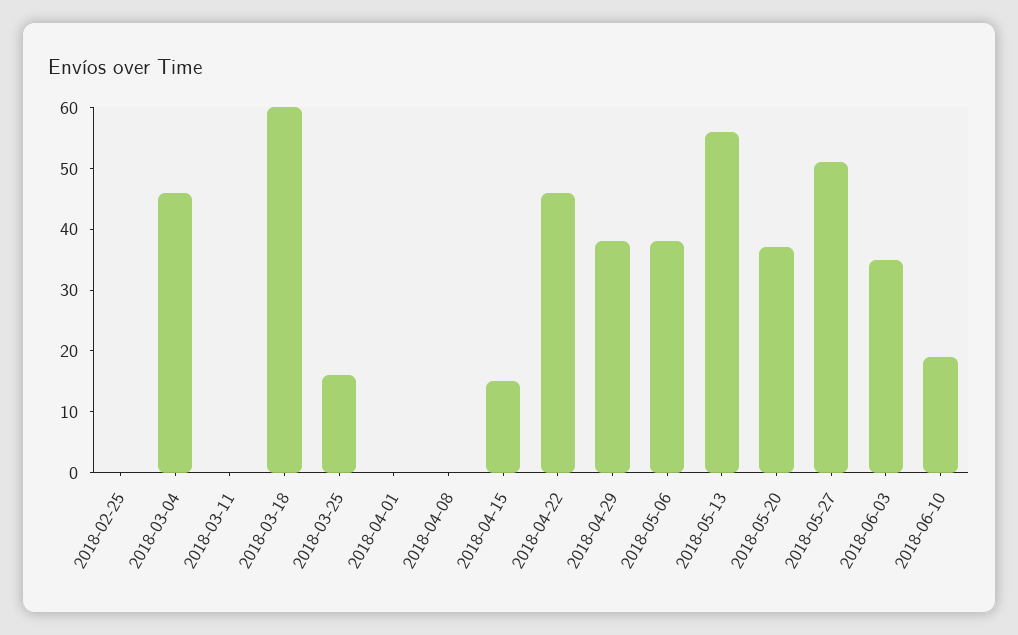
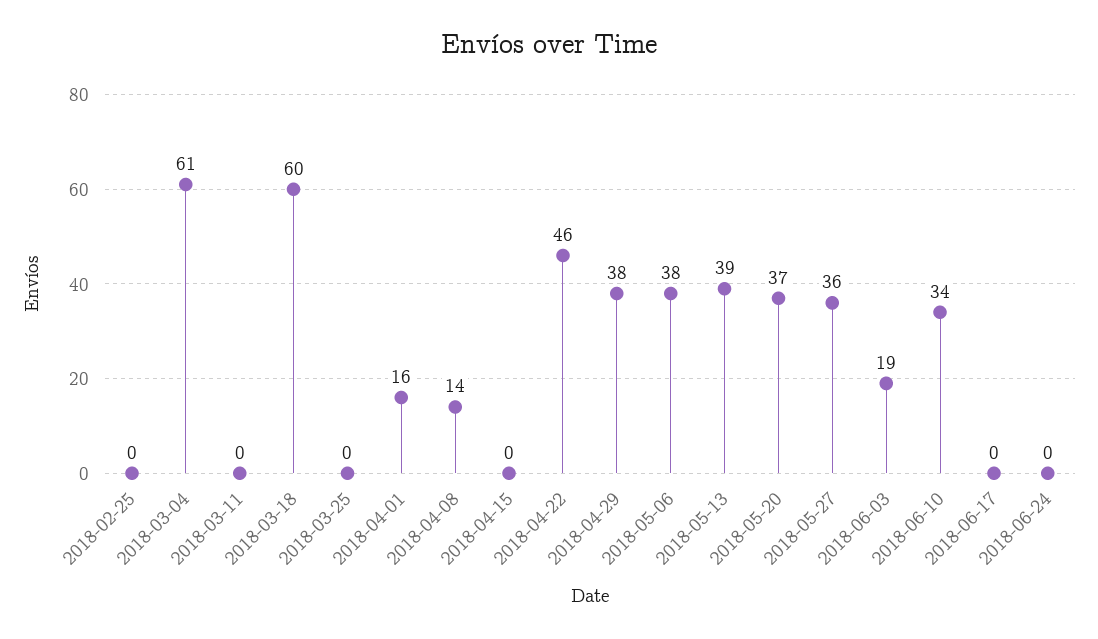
2018-03-04: 45 -> 61
2018-03-25: 15 -> 0
2018-04-01: 0 -> 16
2018-04-08: 0 -> 14
2018-04-15: 15 -> 0
2018-05-13: 55 -> 39
2018-05-27: 50 -> 36
2018-06-03: 35 -> 19
2018-06-10: 20 -> 34
2018-06-17: none -> 0
2018-06-24: none -> 0

